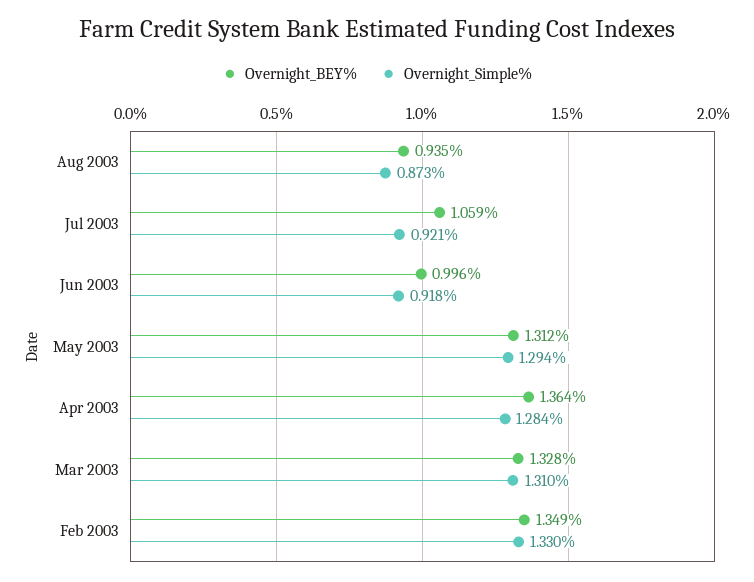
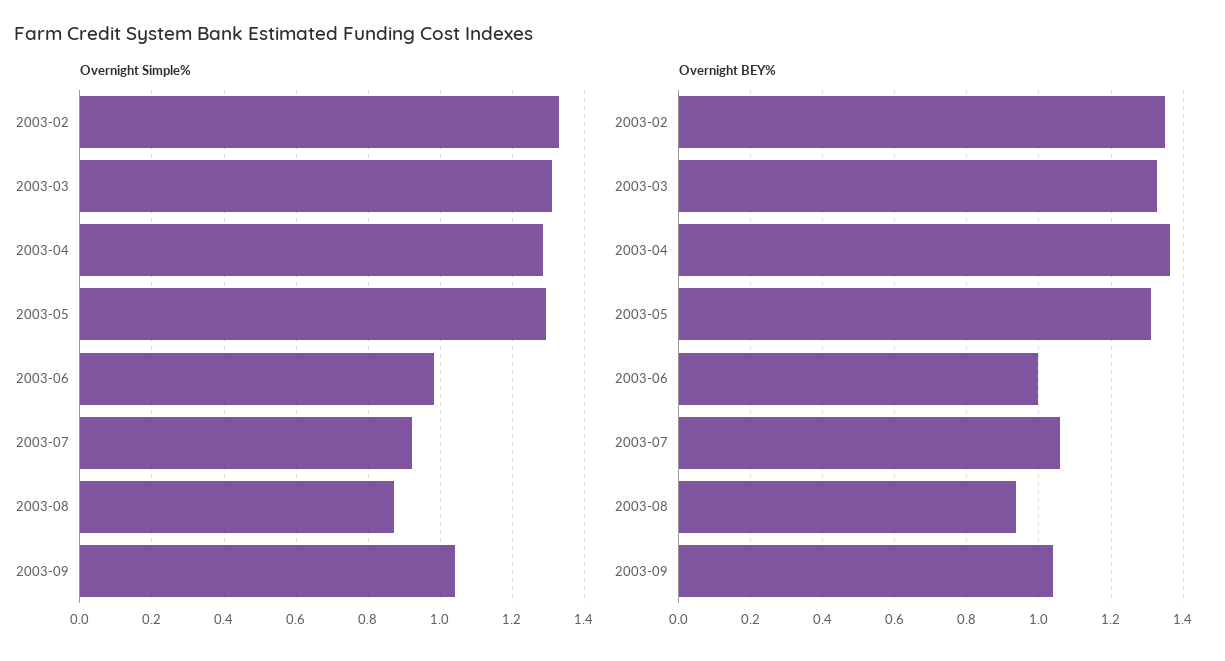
Overnight_Simple%, Jun 2003: 0.918 -> 0.98
Overnight_Simple%, 2003-09: none -> 1.04
Overnight_BEY%, 2003-09: none -> 1.04

